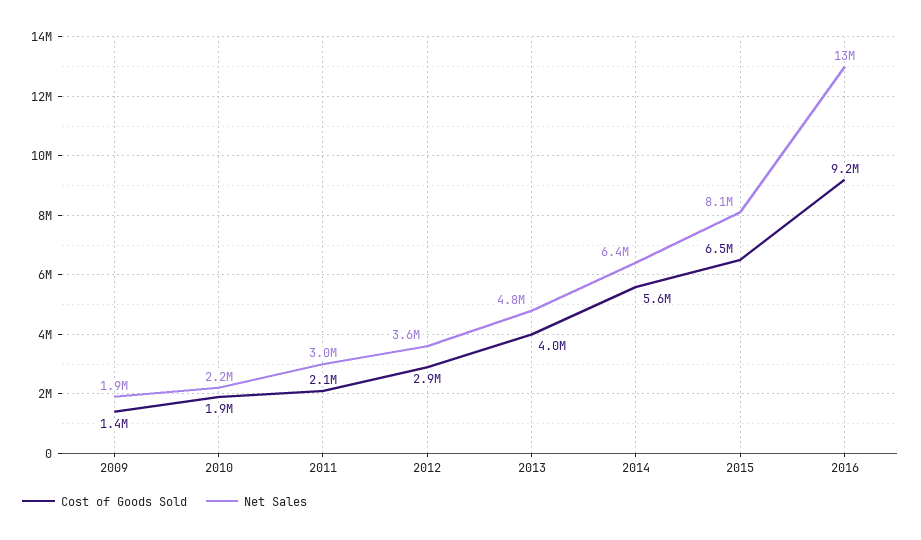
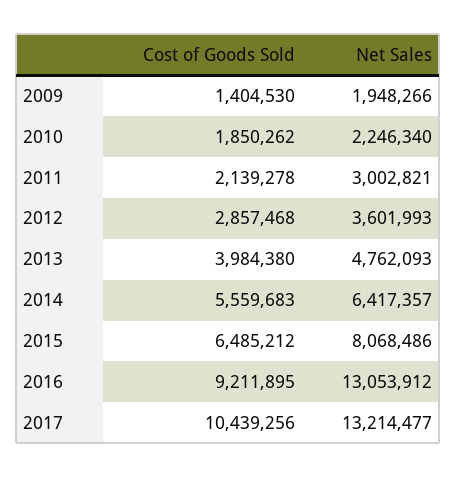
Cost of Goods Sold, 2017: none -> 10439256
Net Sales, 2017: none -> 13214477

